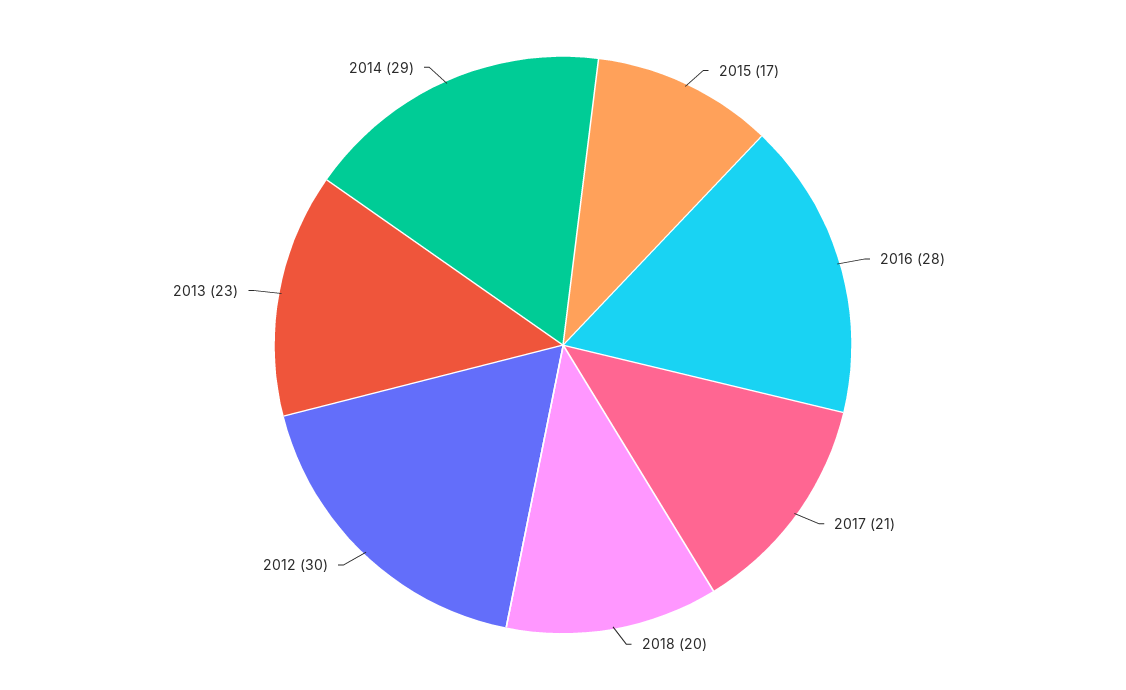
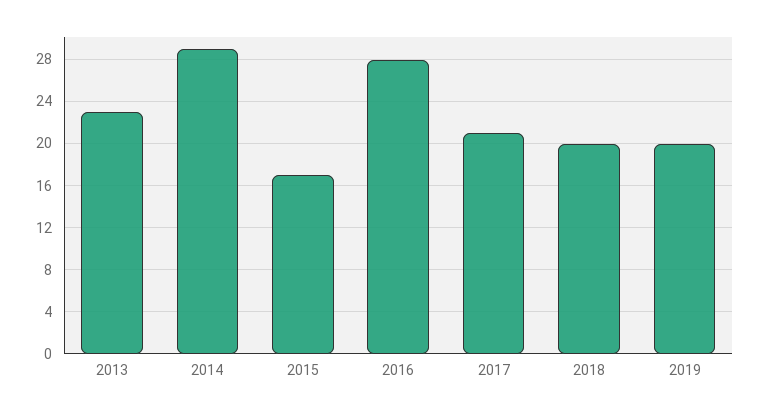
2012: 30 -> none
2019: none -> 20

